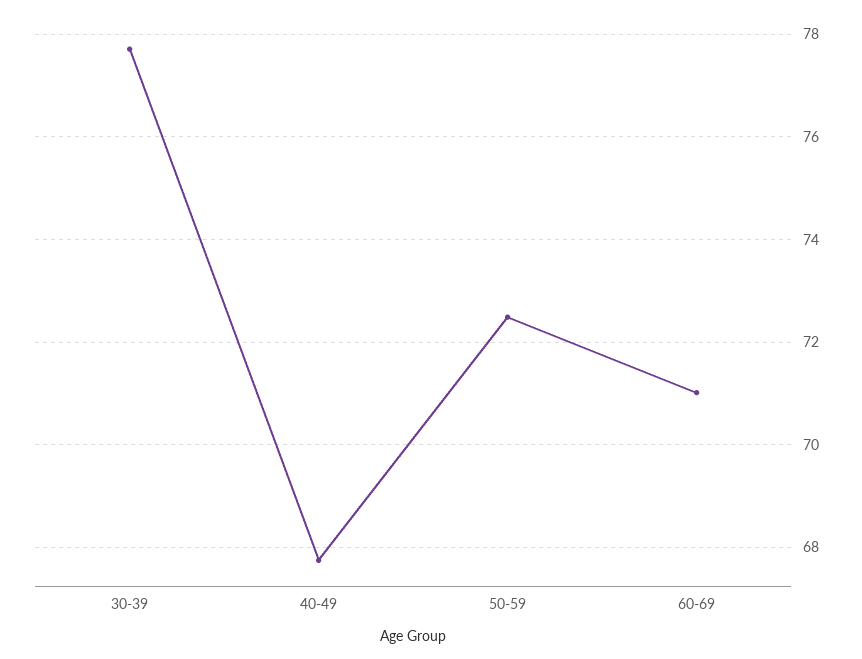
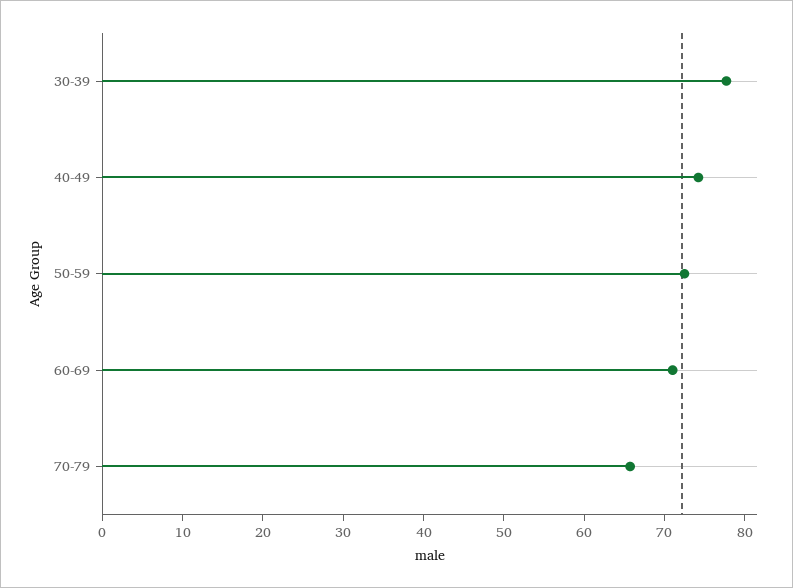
40-49: 67.8 -> 74
70-79: none -> 66

